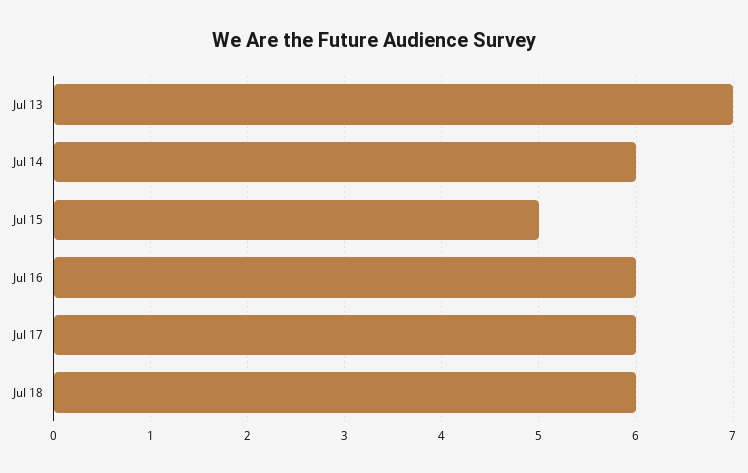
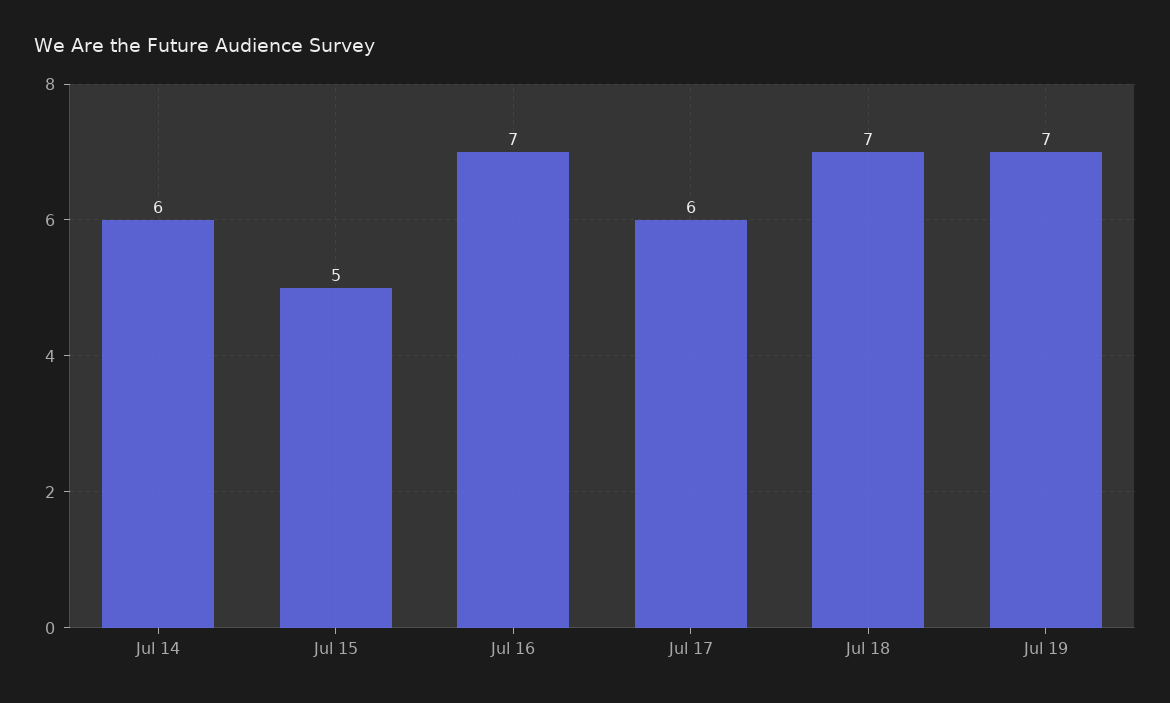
Jul 13: 7 -> none
Jul 16: 6 -> 7
Jul 18: 6 -> 7
Jul 19: none -> 7

